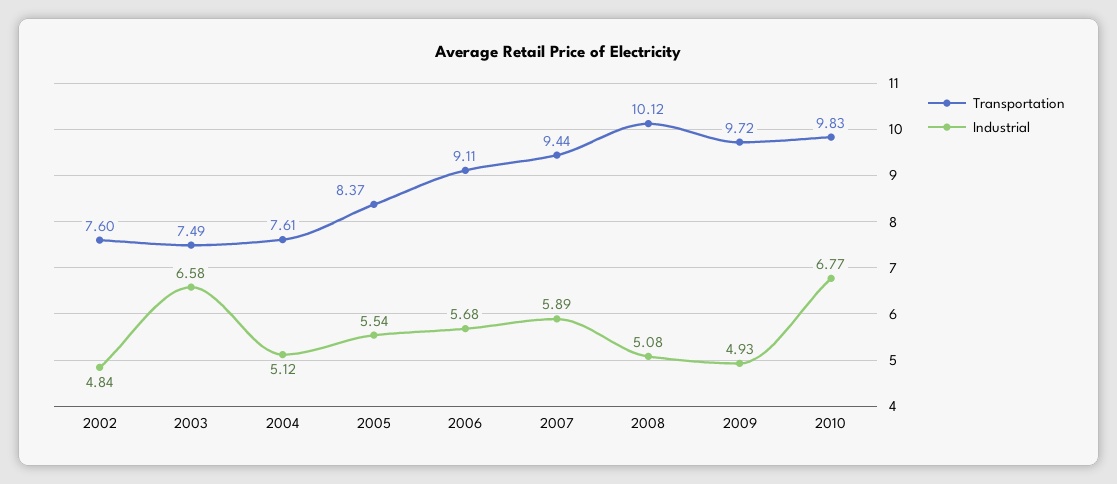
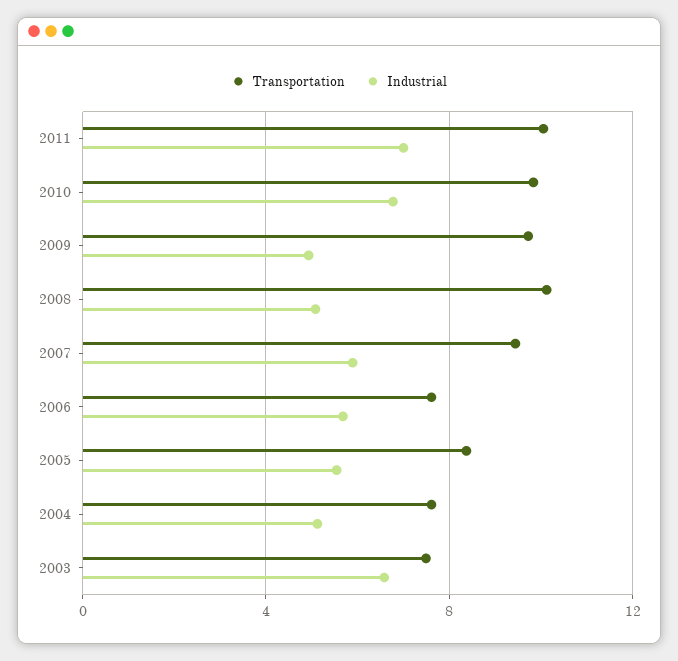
Transportation, 2002: 7.6 -> none
Industrial, 2002: 4.84 -> none
Transportation, 2006: 9.11 -> 7.5
Transportation, 2011: none -> 10
Industrial, 2011: none -> 7

